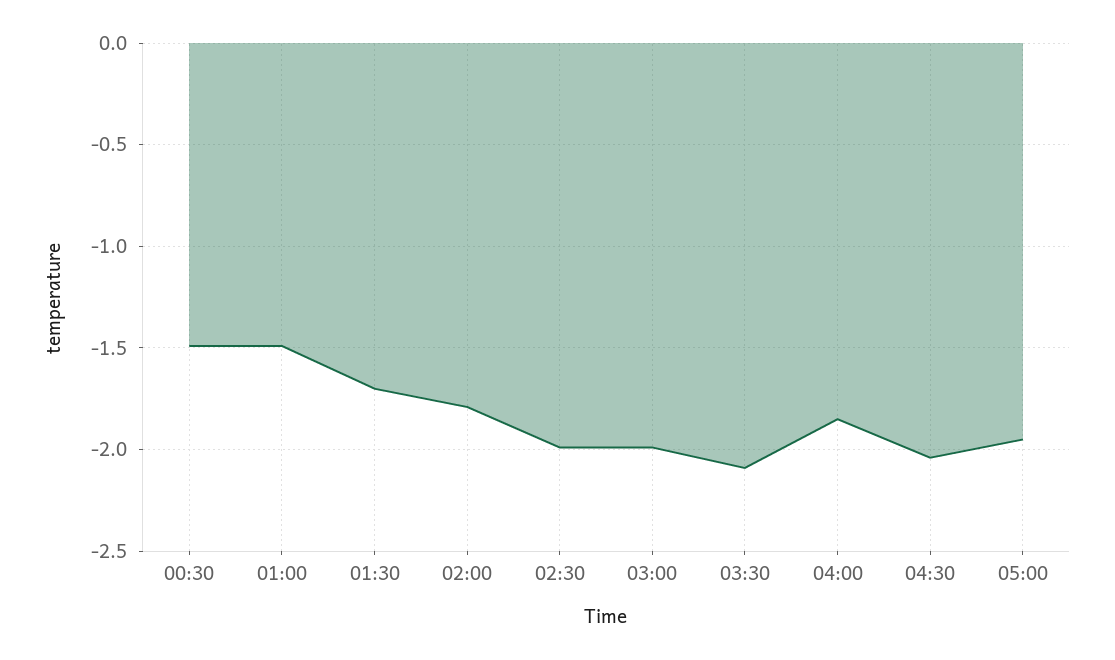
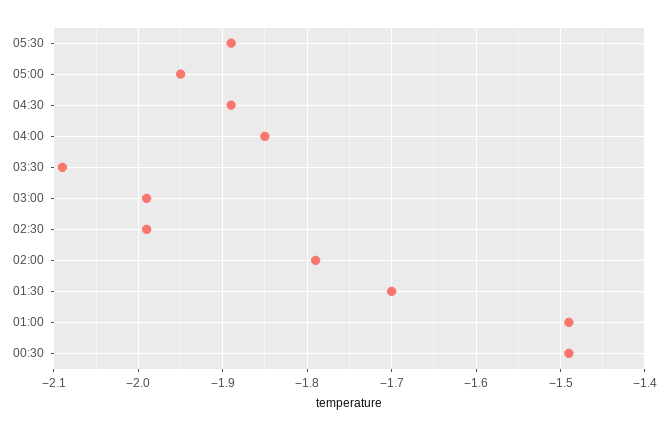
04:30: -2.05 -> -1.89
05:30: none -> -1.89

